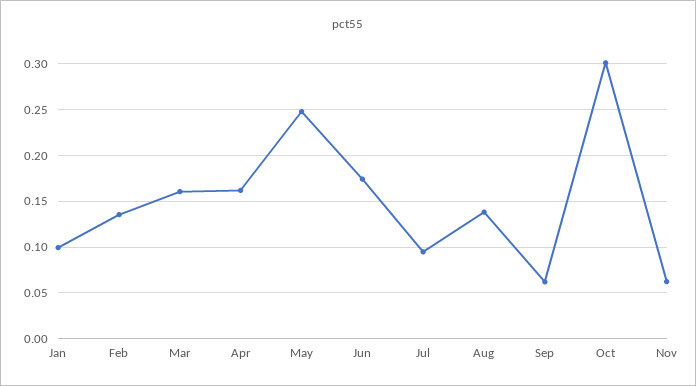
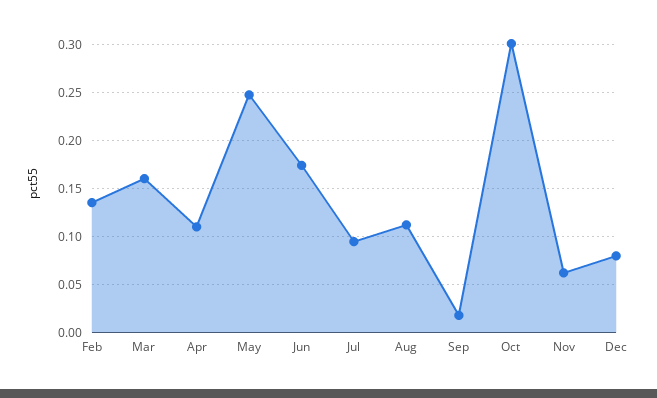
Jan: 0.1 -> none
Apr: 0.16 -> 0.11
Aug: 0.14 -> 0.11
Sep: 0.06 -> 0.02
Dec: none -> 0.08

